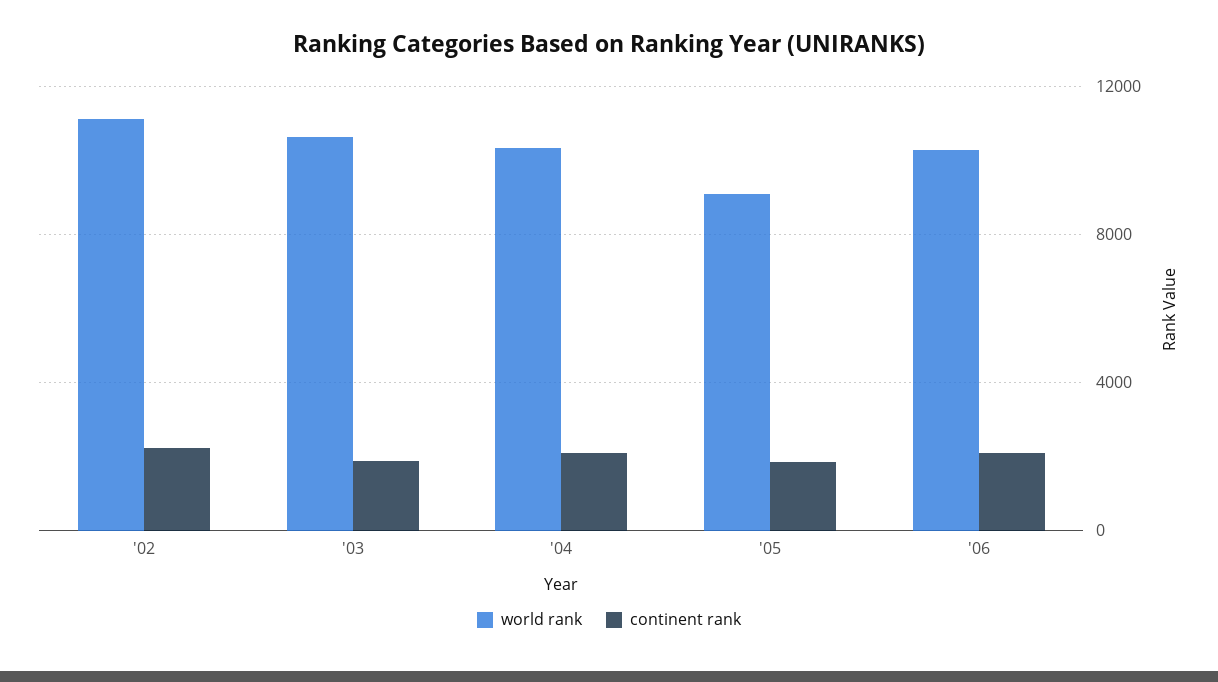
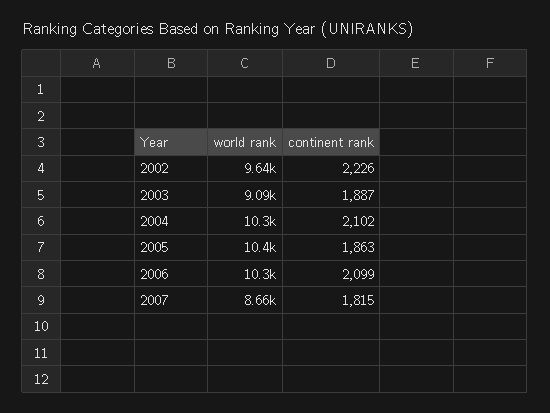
world rank, '02: 11000 -> 9640
world rank, '03: 10500 -> 9090
world rank, '05: 9000 -> 10400
world rank, 2007: none -> 8660
continent rank, 2007: none -> 1815

